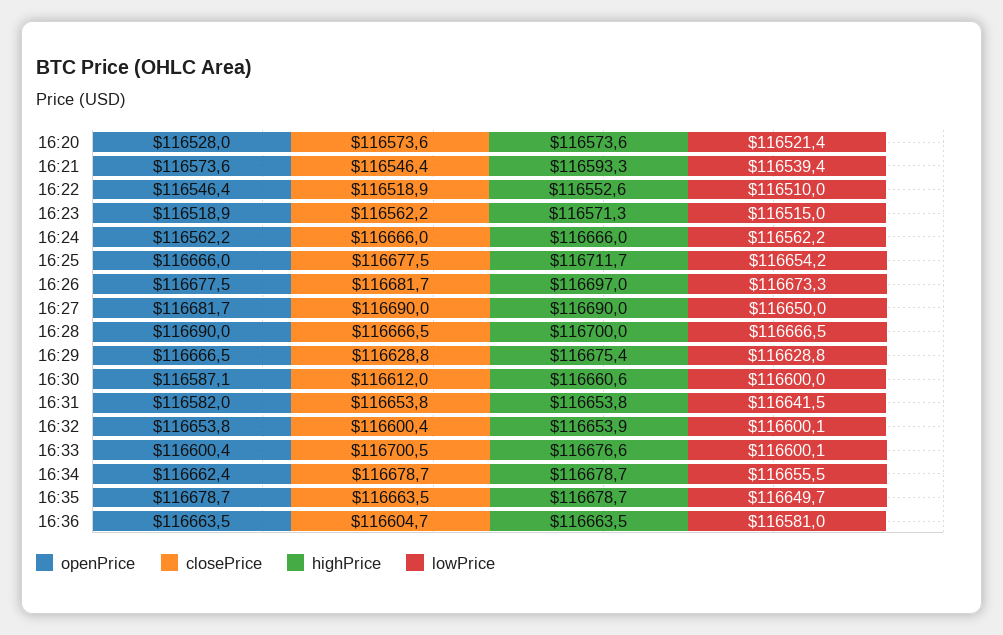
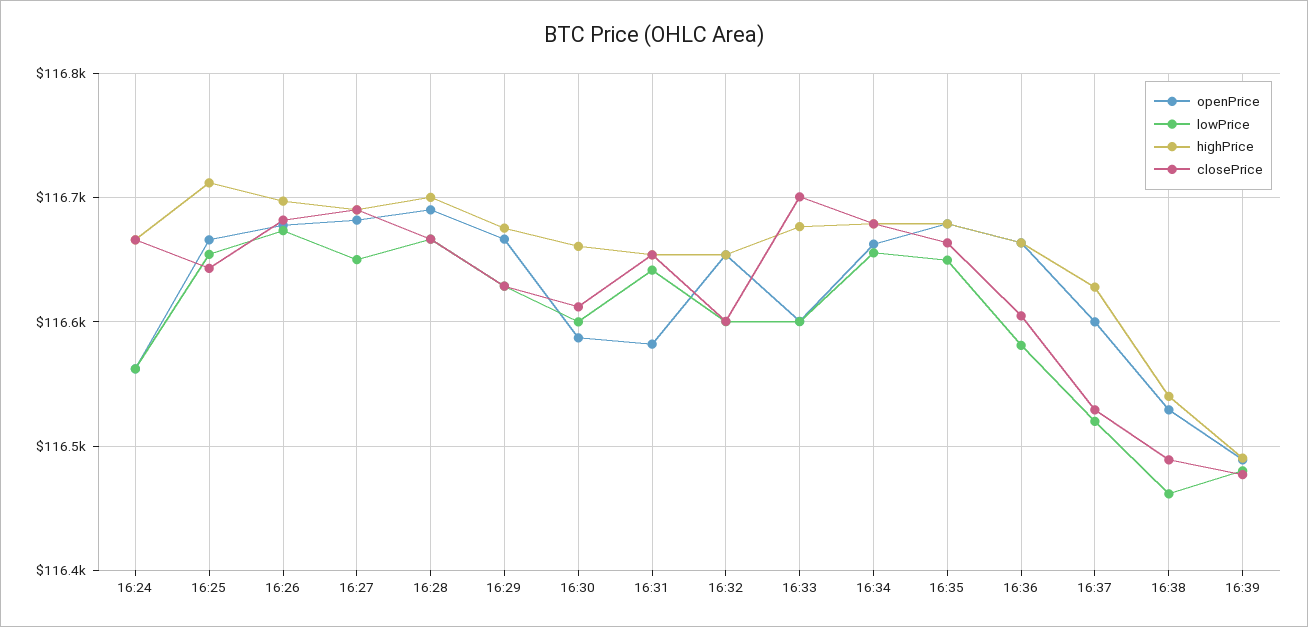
openPrice, 16:20: 116528 -> none
closePrice, 16:20: 116573.6 -> none
highPrice, 16:20: 116573.6 -> none
lowPrice, 16:20: 116521.4 -> none
openPrice, 16:21: 116573.6 -> none
closePrice, 16:21: 116546.4 -> none
highPrice, 16:21: 116593.3 -> none
lowPrice, 16:21: 116539.4 -> none
openPrice, 16:22: 116546.4 -> none
closePrice, 16:22: 116518.9 -> none
highPrice, 16:22: 116552.6 -> none
lowPrice, 16:22: 116510 -> none
openPrice, 16:23: 116518.9 -> none
closePrice, 16:23: 116562.2 -> none
highPrice, 16:23: 116571.3 -> none
lowPrice, 16:23: 116515 -> none
closePrice, 16:25: 116677.5 -> 116640
openPrice, 16:37: none -> 116600
lowPrice, 16:37: none -> 116520
highPrice, 16:37: none -> 116630
closePrice, 16:37: none -> 116530
openPrice, 16:38: none -> 116530
lowPrice, 16:38: none -> 116460
highPrice, 16:38: none -> 116540
closePrice, 16:38: none -> 116490
openPrice, 16:39: none -> 116490
lowPrice, 16:39: none -> 116480
highPrice, 16:39: none -> 116490
closePrice, 16:39: none -> 116480

